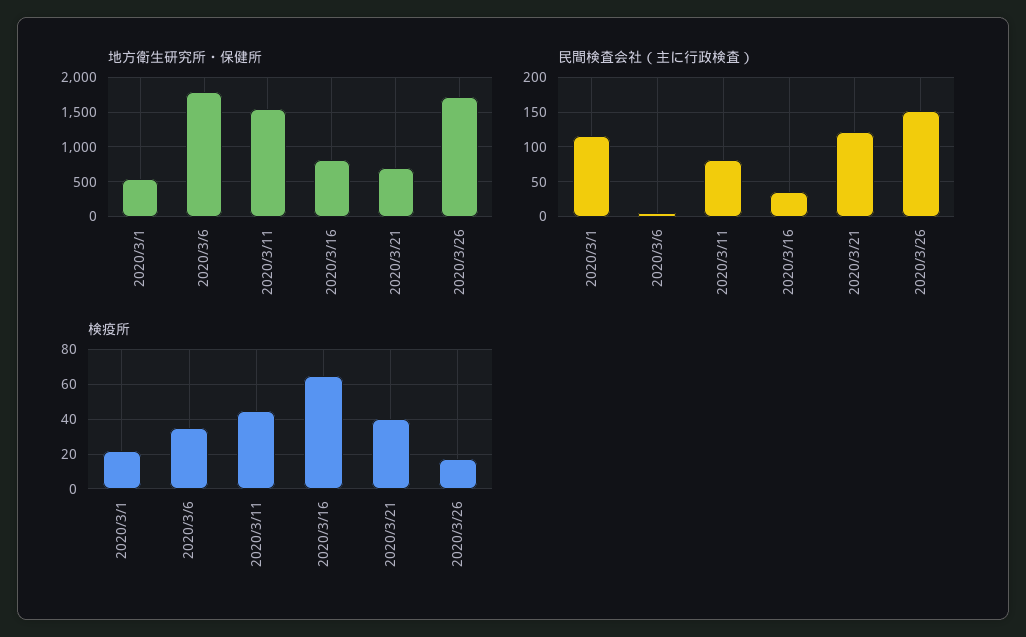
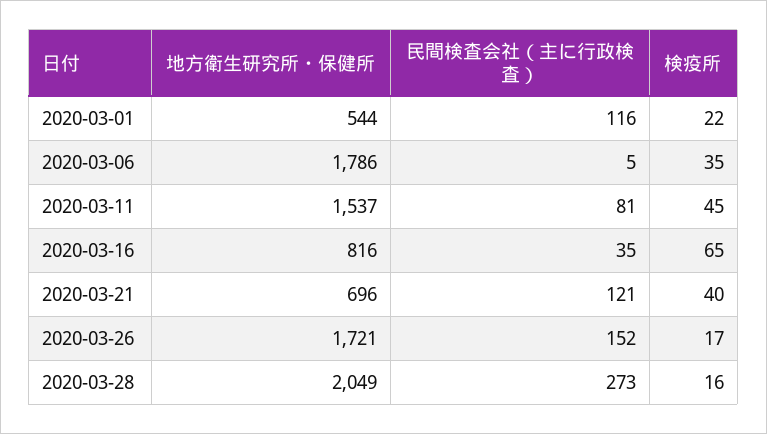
地方衛生研究所・保健所, 2020-03-28: none -> 2049
民間検査会社（主に行政検査）, 2020-03-28: none -> 273
検疫所, 2020-03-28: none -> 16

